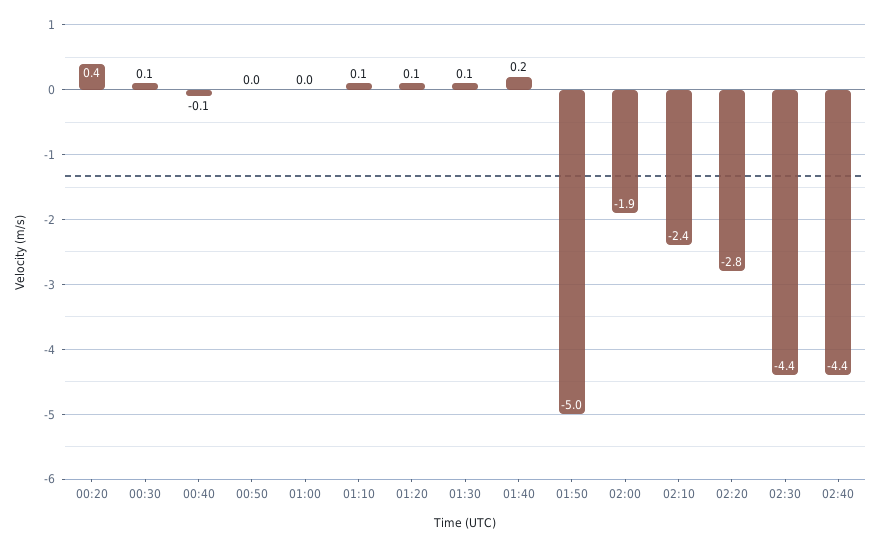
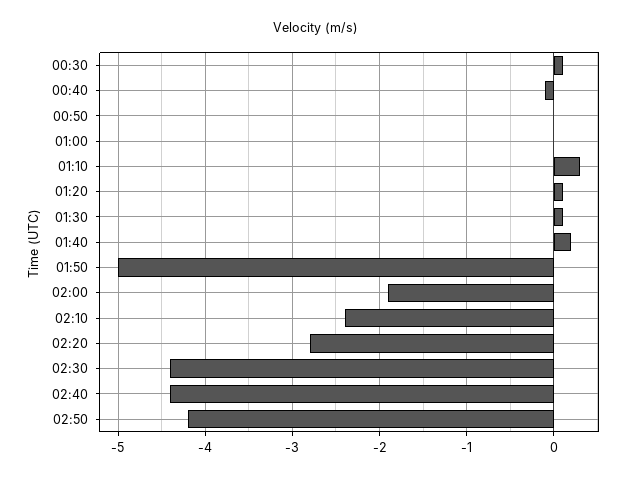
00:20: 0.4 -> none
01:10: 0.1 -> 0.3
02:50: none -> -4.2

